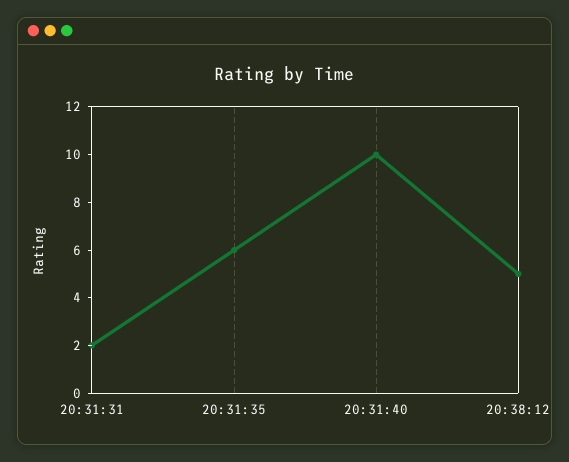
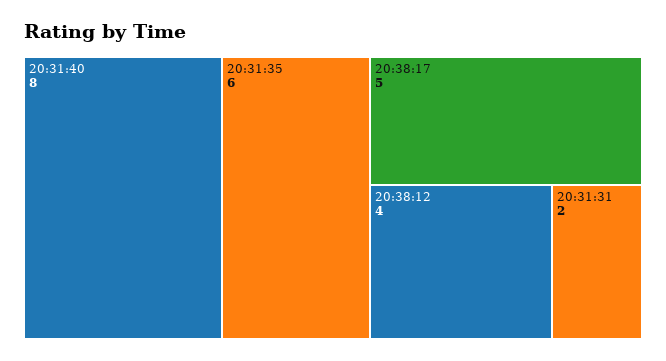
20:31:40: 10 -> 8
20:38:12: 5 -> 4
20:38:17: none -> 5

